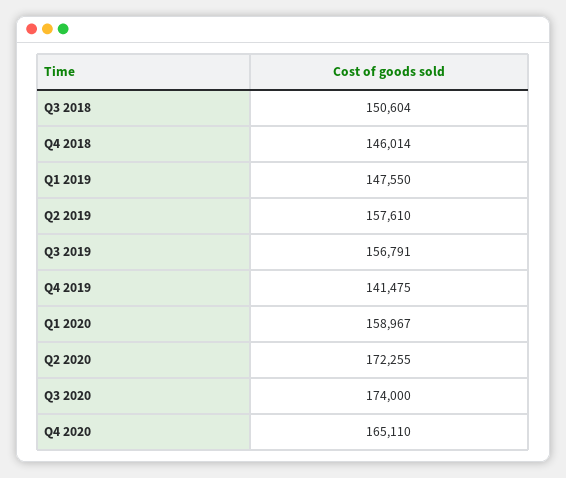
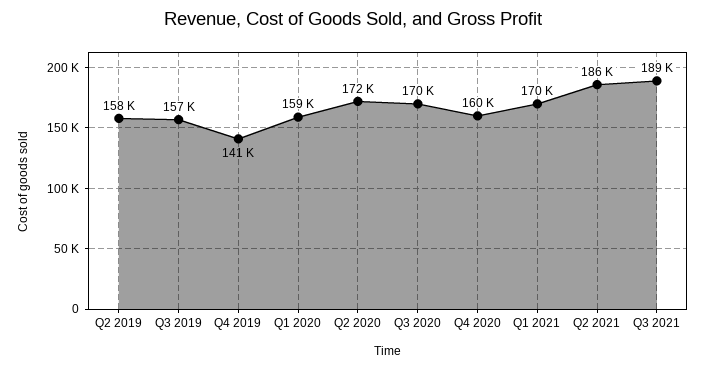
Q3 2018: 150604 -> none
Q4 2018: 146014 -> none
Q1 2019: 147550 -> none
Q3 2020: 174000 -> 170000
Q4 2020: 165110 -> 160000
Q1 2021: none -> 170000
Q2 2021: none -> 186000
Q3 2021: none -> 189000

